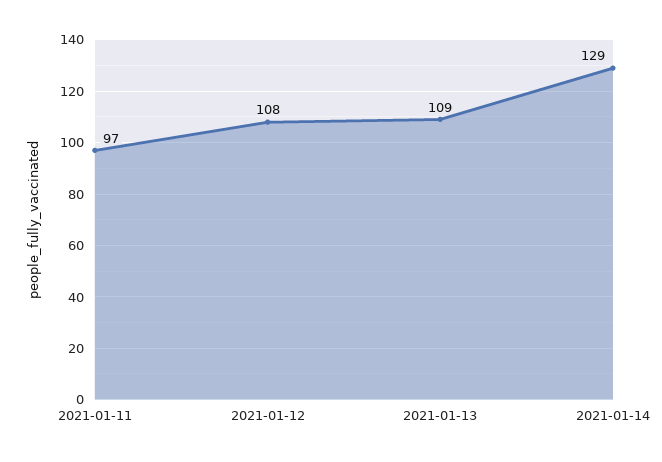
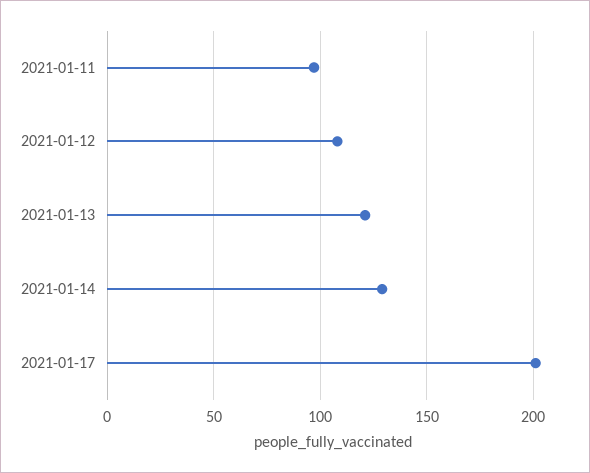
2021-01-13: 109 -> 120
2021-01-17: none -> 200

